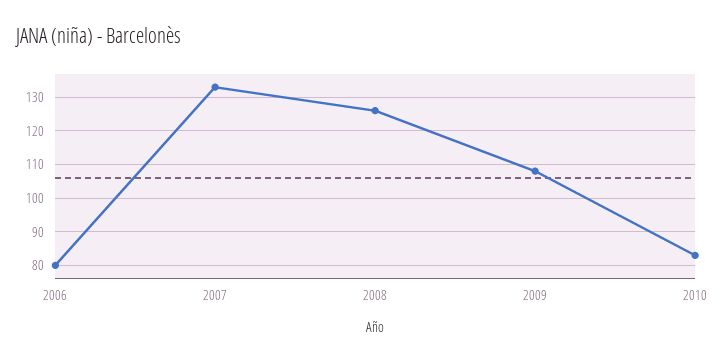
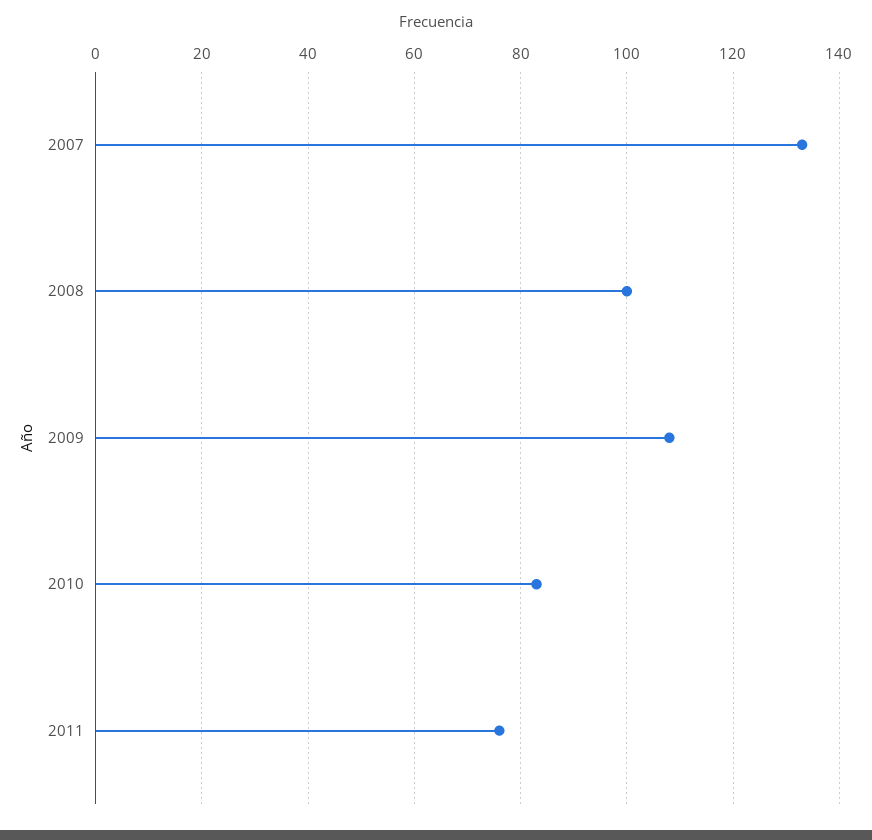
2006: 80 -> none
2008: 125 -> 100
2011: none -> 75

